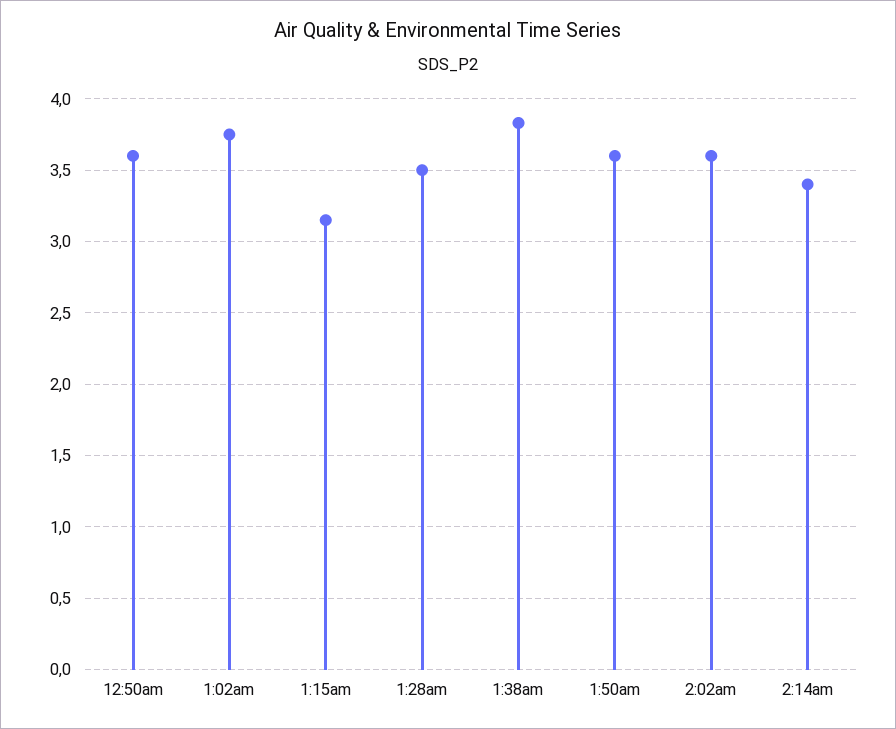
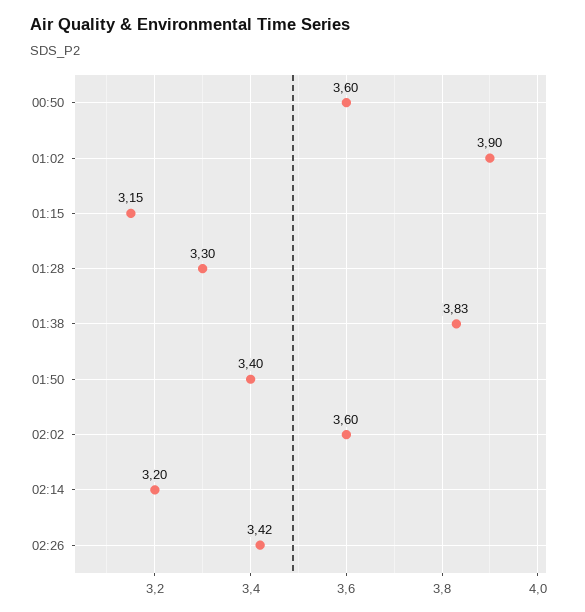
1:02am: 3.75 -> 3.9
1:28am: 3.5 -> 3.3
1:50am: 3.6 -> 3.4
2:14am: 3.4 -> 3.2
02:26: none -> 3.42

